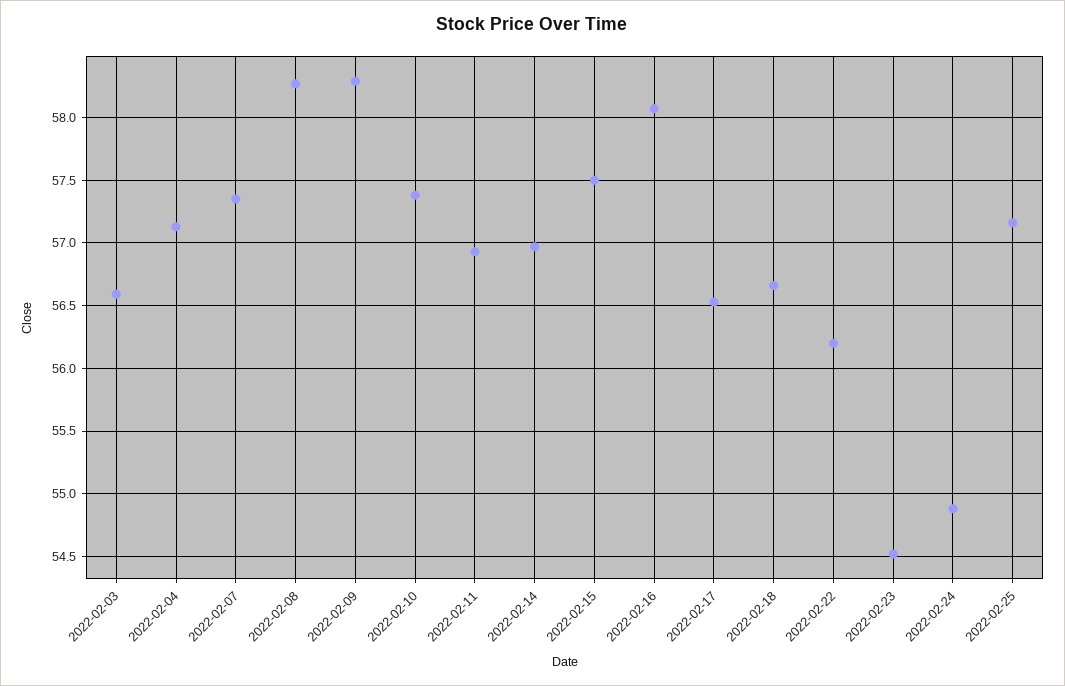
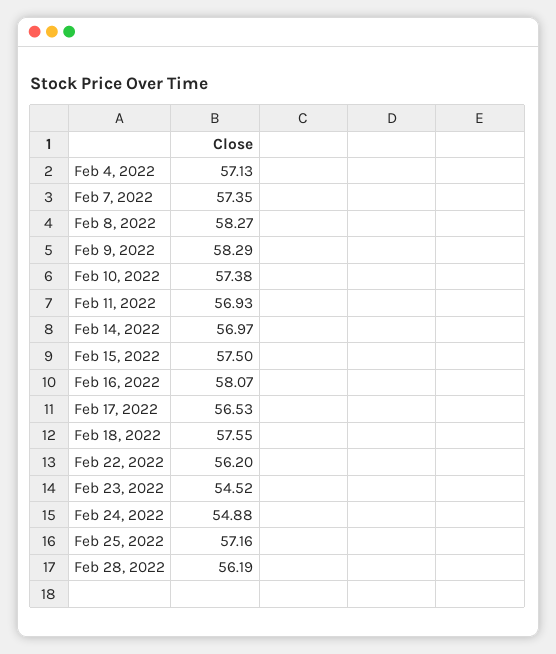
2022-02-03: 56.6 -> none
2022-02-18: 56.65 -> 57.55
Feb 28, 2022: none -> 56.19

